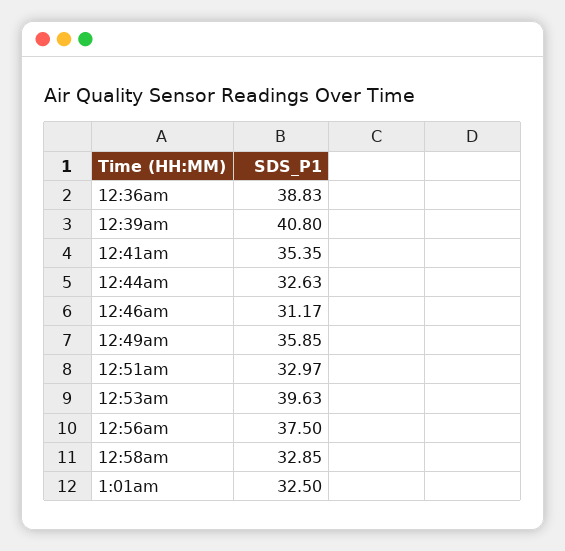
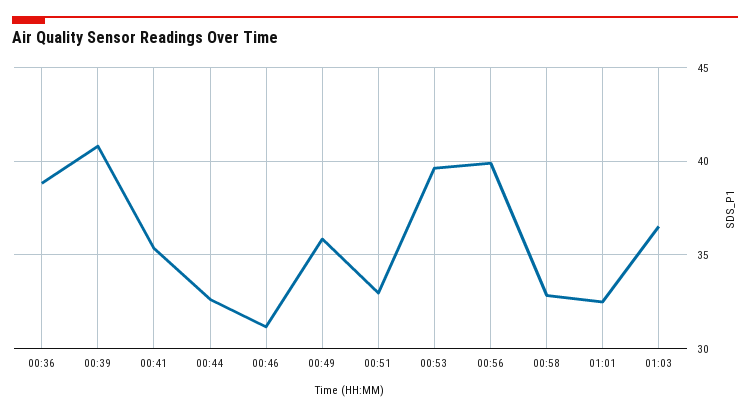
12:56am: 37.5 -> 40
01:03: none -> 36.5

